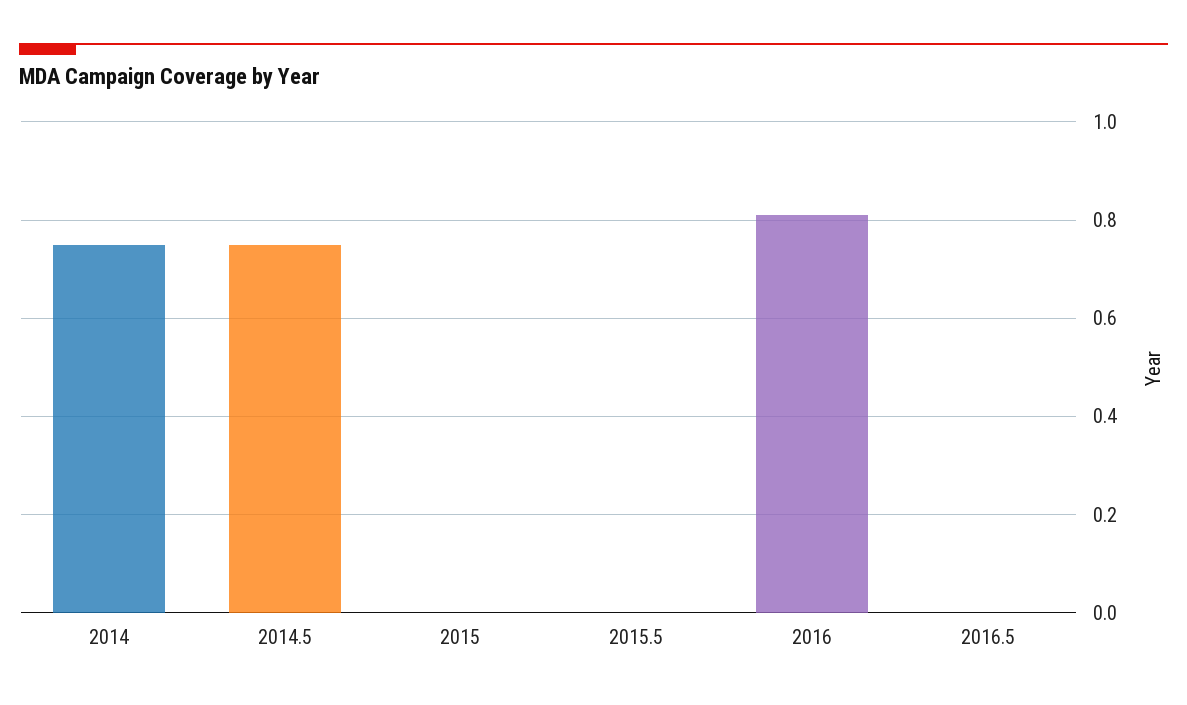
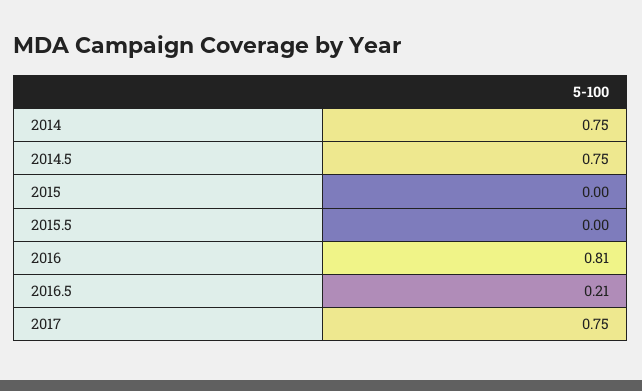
2016.5: 0 -> 0.21
2017: none -> 0.75

